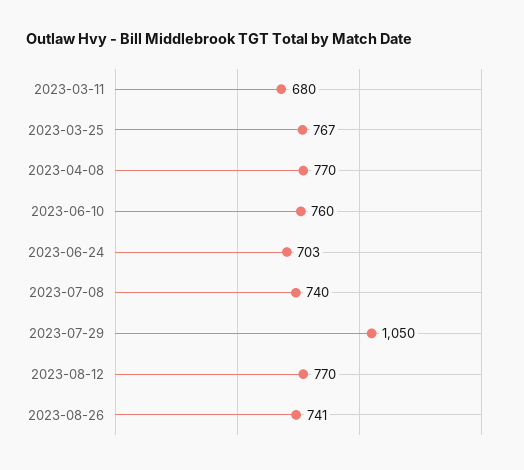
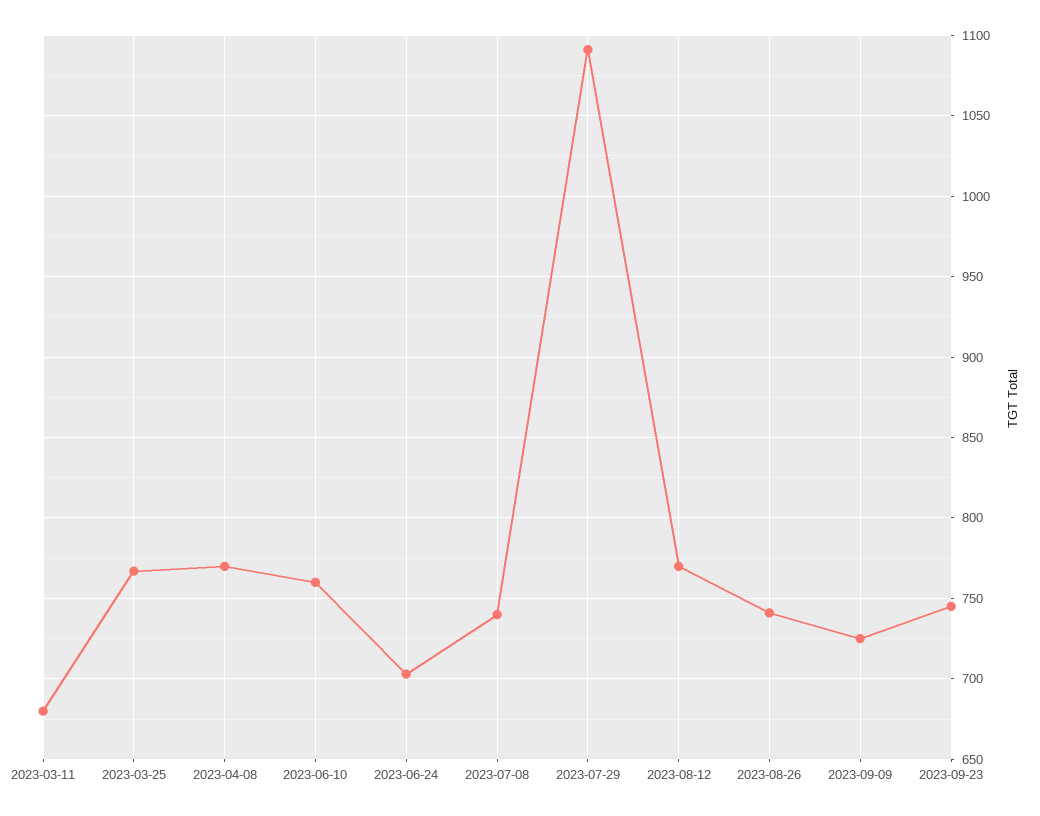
2023-07-29: 1050 -> 1090
2023-09-09: none -> 725
2023-09-23: none -> 745

